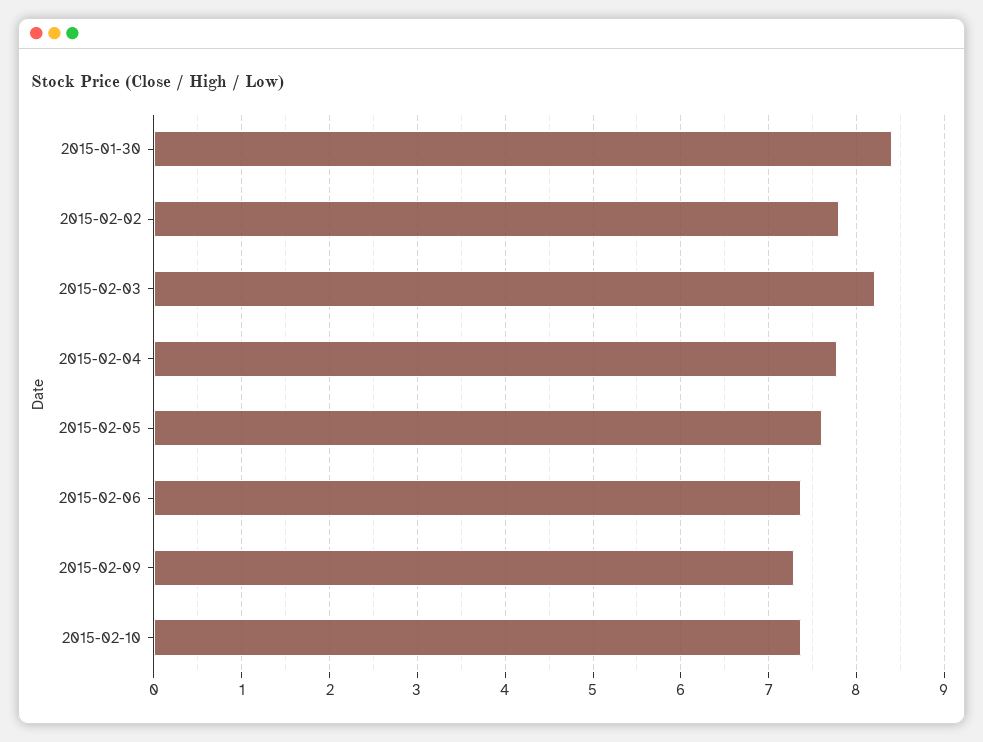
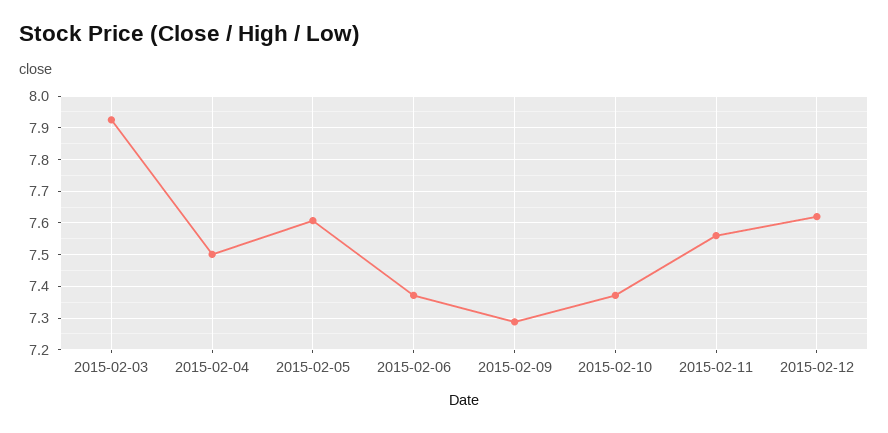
2015-01-30: 8.4 -> none
2015-02-02: 7.8 -> none
2015-02-03: 8.2 -> 7.92
2015-02-04: 7.8 -> 7.5
2015-02-11: none -> 7.56
2015-02-12: none -> 7.62

